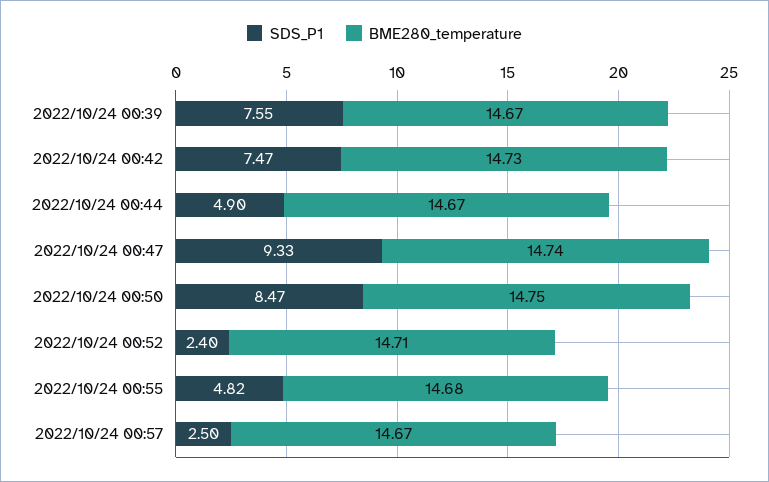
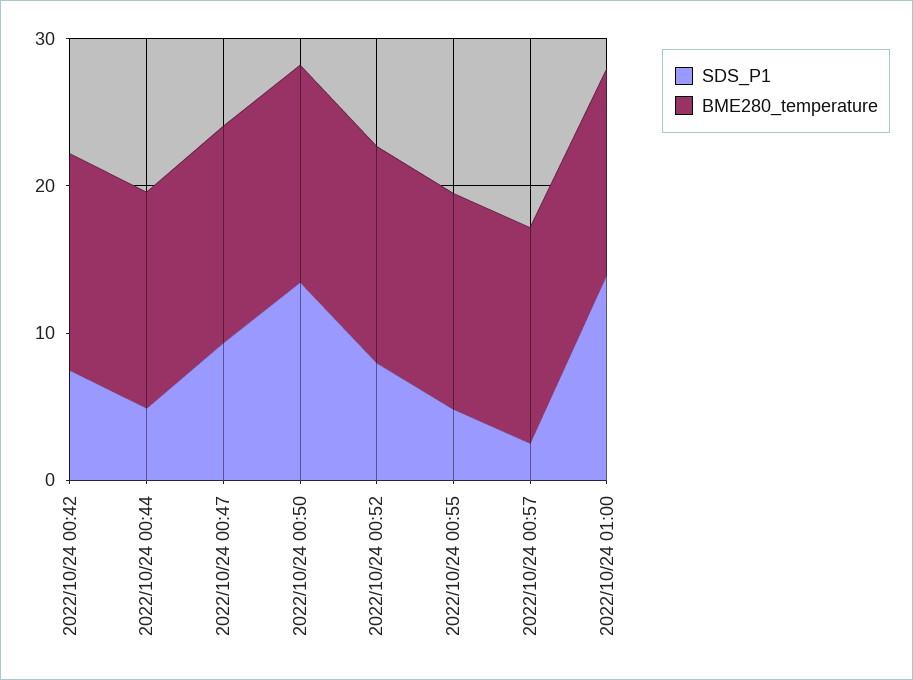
SDS_P1, 2022/10/24 00:39: 7.55 -> none
BME280_temperature, 2022/10/24 00:39: 14.67 -> none
SDS_P1, 2022/10/24 00:50: 8.47 -> 14
SDS_P1, 2022/10/24 00:52: 2.4 -> 8
SDS_P1, 2022/10/24 01:00: none -> 14
BME280_temperature, 2022/10/24 01:00: none -> 14

